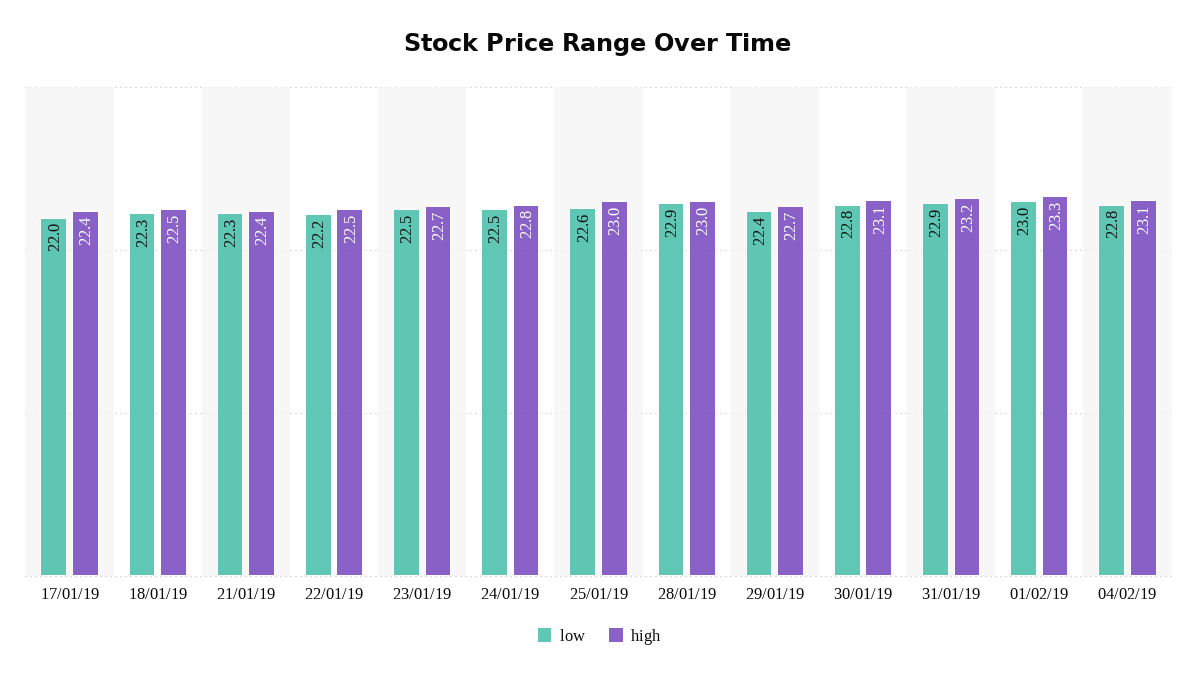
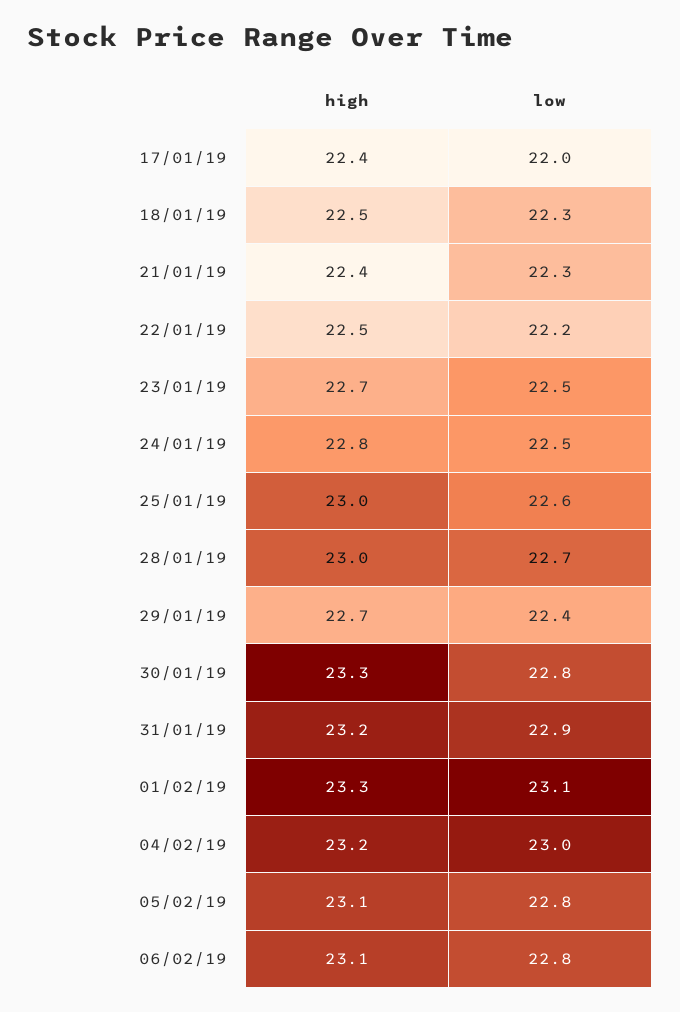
low, 28/01/19: 22.9 -> 22.7
high, 30/01/19: 23.1 -> 23.3
low, 01/02/19: 23 -> 23.1
low, 04/02/19: 22.8 -> 23
high, 04/02/19: 23.1 -> 23.2
high, 05/02/19: none -> 23.1
low, 05/02/19: none -> 22.8
high, 06/02/19: none -> 23.1
low, 06/02/19: none -> 22.8

